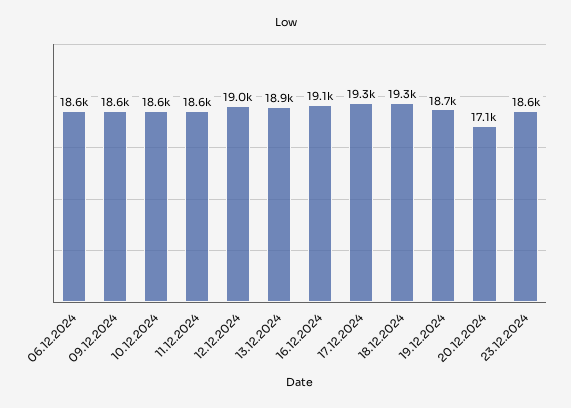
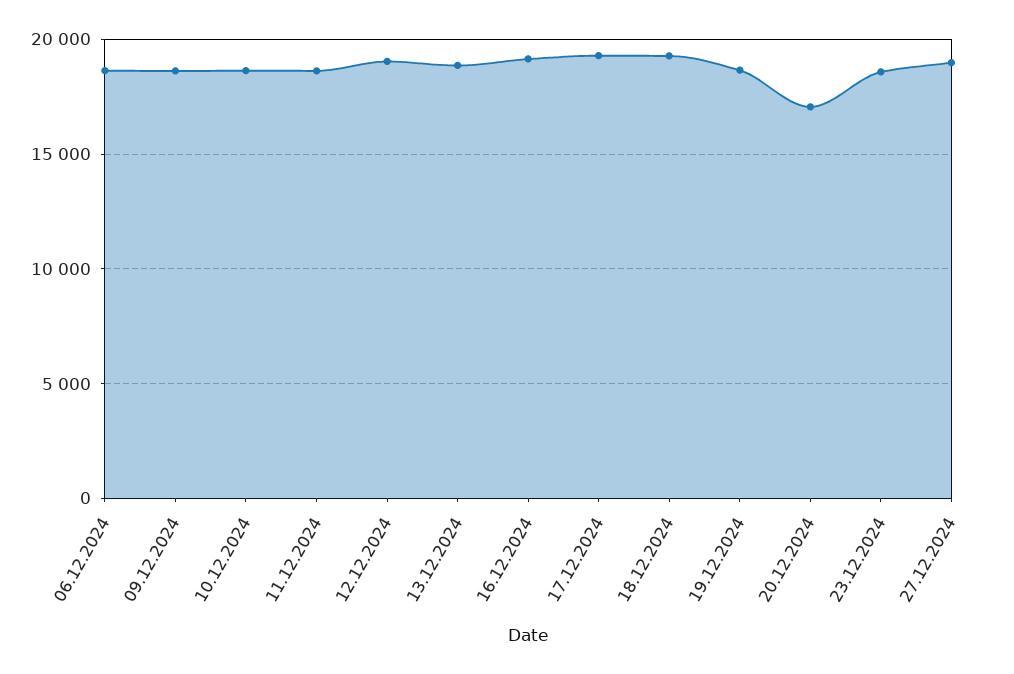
27.12.2024: none -> 19000

